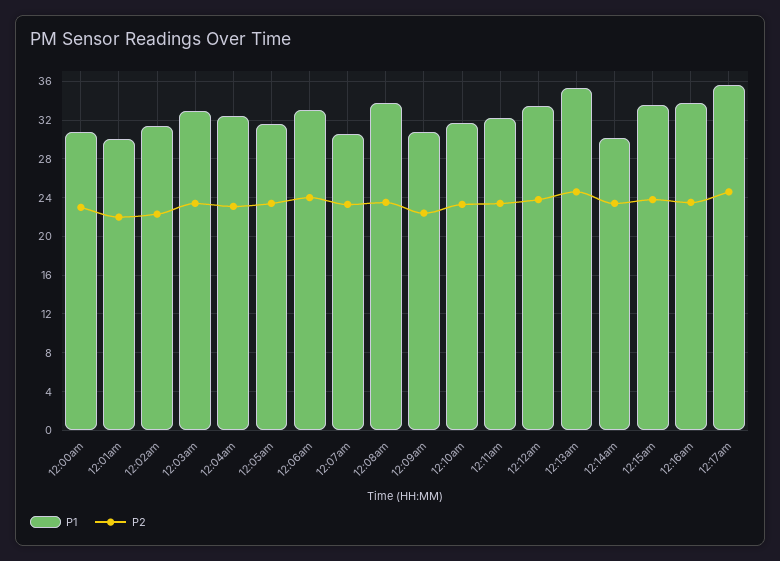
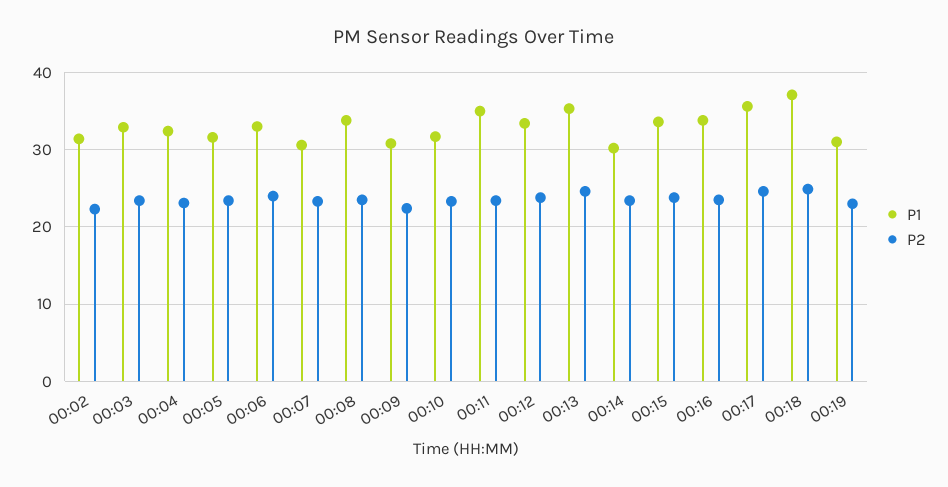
P1, 12:00am: 31 -> none
P2, 12:00am: 23 -> none
P1, 12:01am: 30 -> none
P2, 12:01am: 22 -> none
P1, 12:11am: 32 -> 35
P1, 00:18: none -> 37
P2, 00:18: none -> 25
P1, 00:19: none -> 31
P2, 00:19: none -> 23

